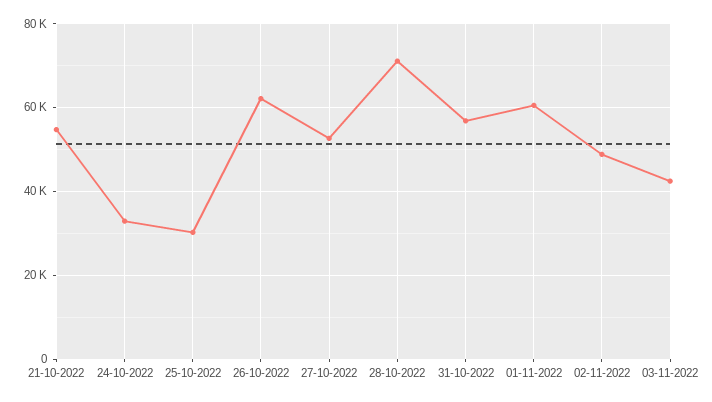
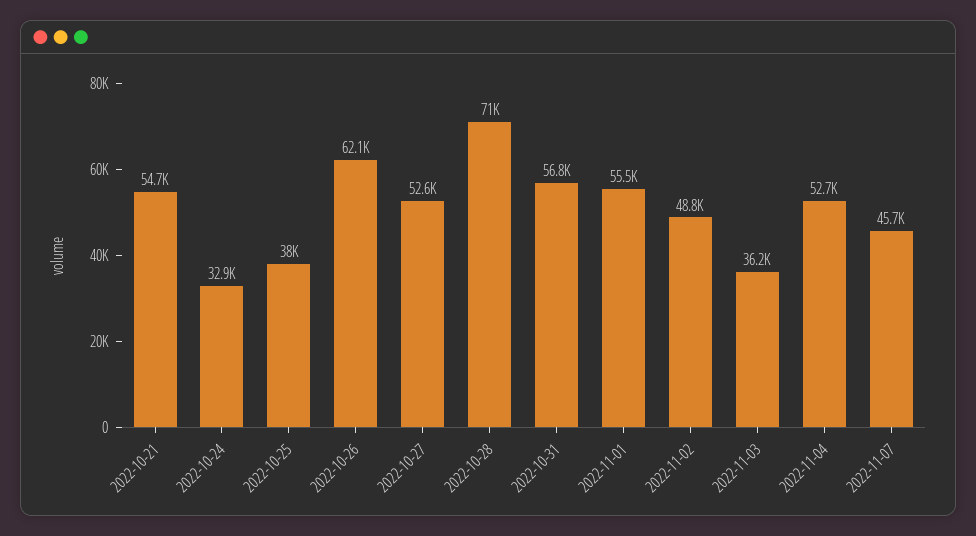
25-10-2022: 30000 -> 38000
01-11-2022: 60000 -> 55500
03-11-2022: 42000 -> 36200
2022-11-04: none -> 52700
2022-11-07: none -> 45700

